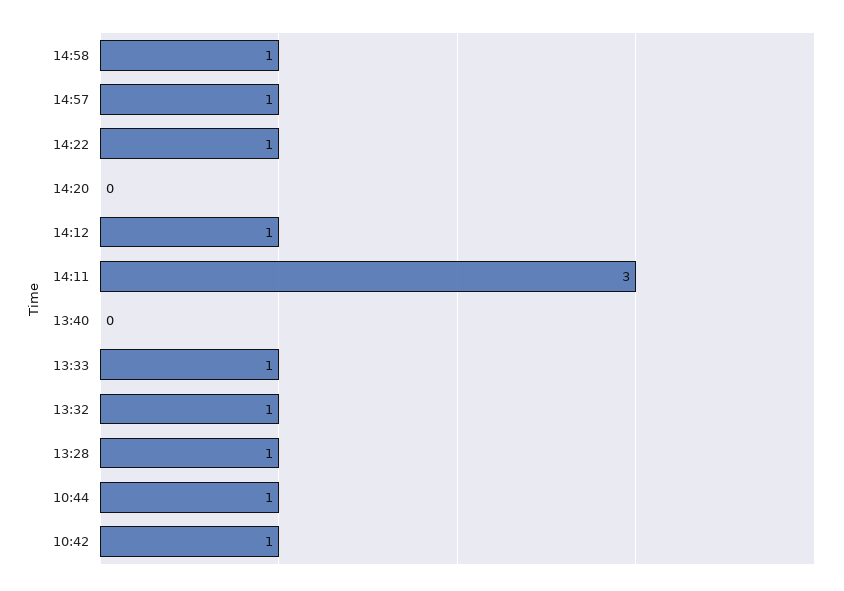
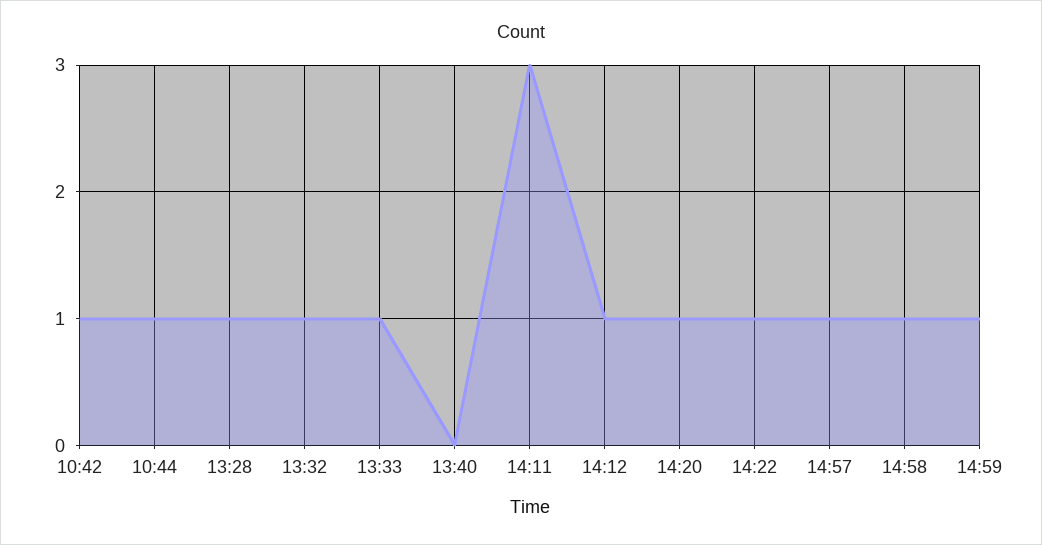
14:20: 0 -> 1
14:59: none -> 1

